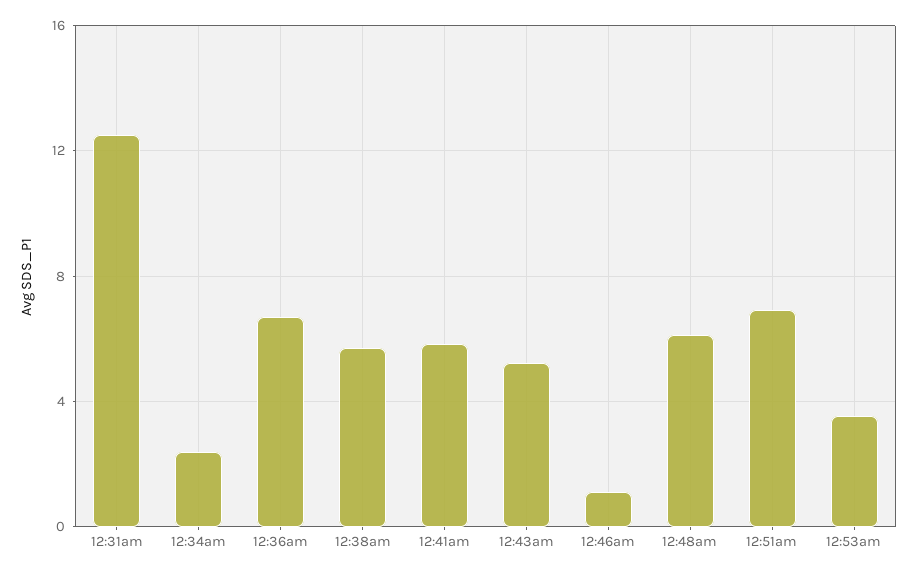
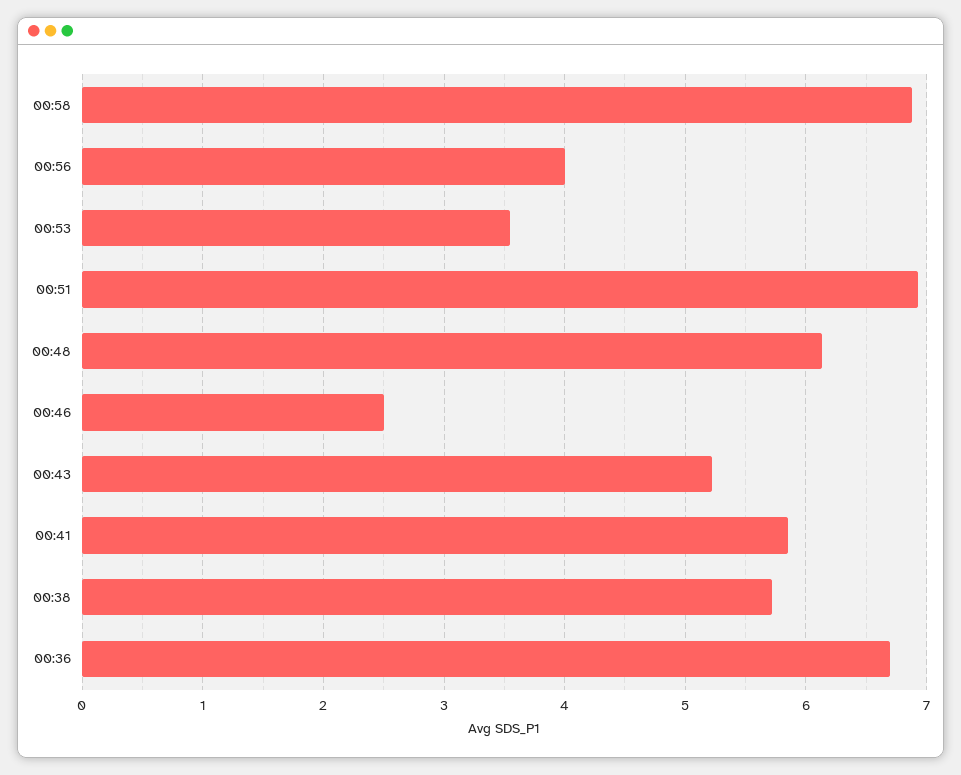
12:31am: 12.5 -> none
12:34am: 2.5 -> none
12:46am: 1 -> 2.5
00:58: none -> 6.9
00:56: none -> 4

